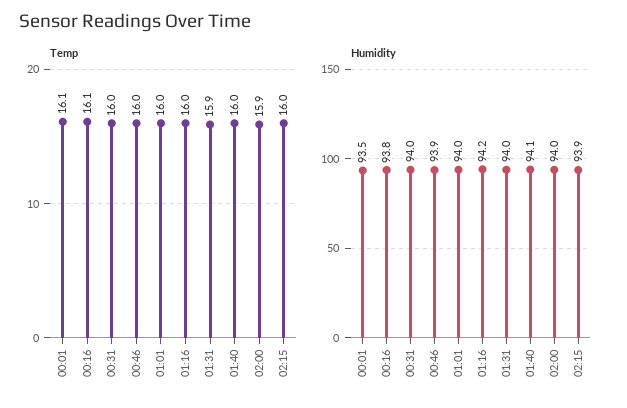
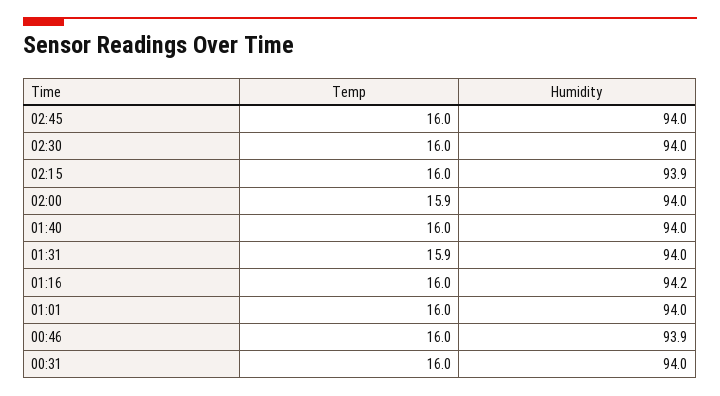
Temp, 00:01: 16.1 -> none
Temp, 00:16: 16.1 -> none
Humidity, 00:01: 93.5 -> none
Humidity, 00:16: 93.8 -> none
Humidity, 01:40: 94.1 -> 94
Temp, 02:45: none -> 16
Humidity, 02:45: none -> 94
Temp, 02:30: none -> 16
Humidity, 02:30: none -> 94

